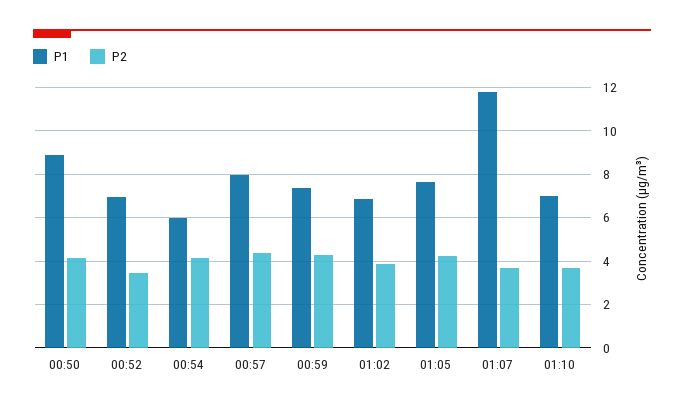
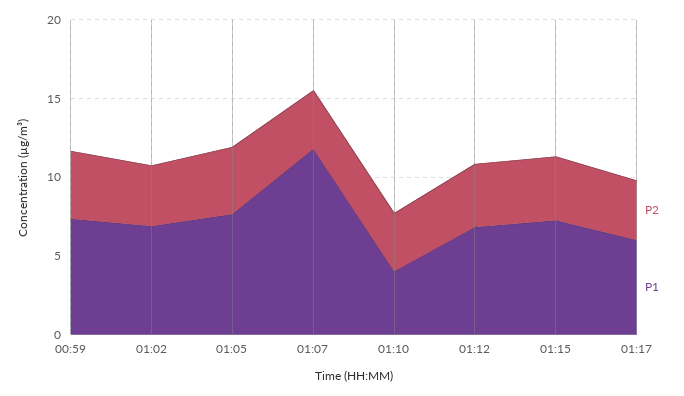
P1, 00:50: 9 -> none
P2, 00:50: 4 -> none
P1, 00:52: 7 -> none
P2, 00:52: 3.5 -> none
P1, 00:54: 6 -> none
P2, 00:54: 4 -> none
P1, 00:57: 8 -> none
P2, 00:57: 4.5 -> none
P1, 01:10: 7 -> 4
P2, 01:12: none -> 4
P1, 01:12: none -> 7
P2, 01:15: none -> 4
P1, 01:15: none -> 7
P2, 01:17: none -> 4
P1, 01:17: none -> 6

